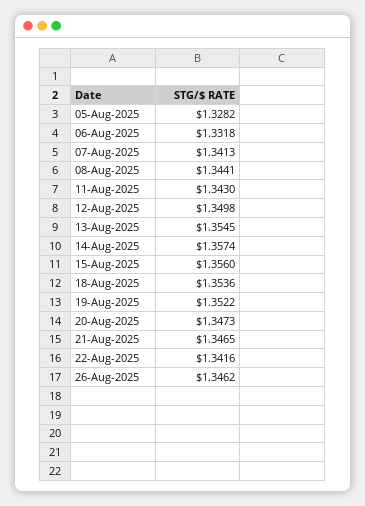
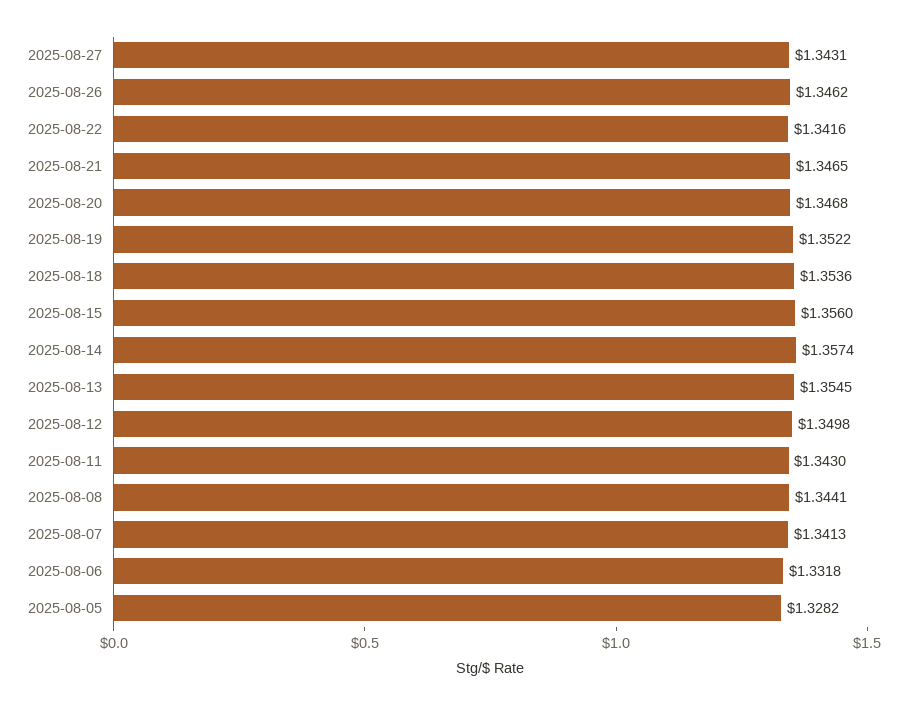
20-Aug-2025: 1.3473 -> 1.3468
2025-08-27: none -> 1.3431

